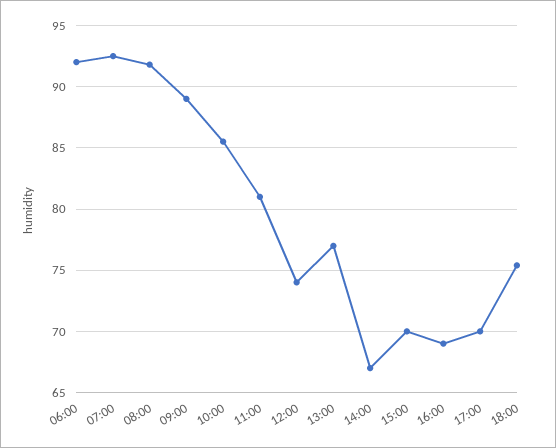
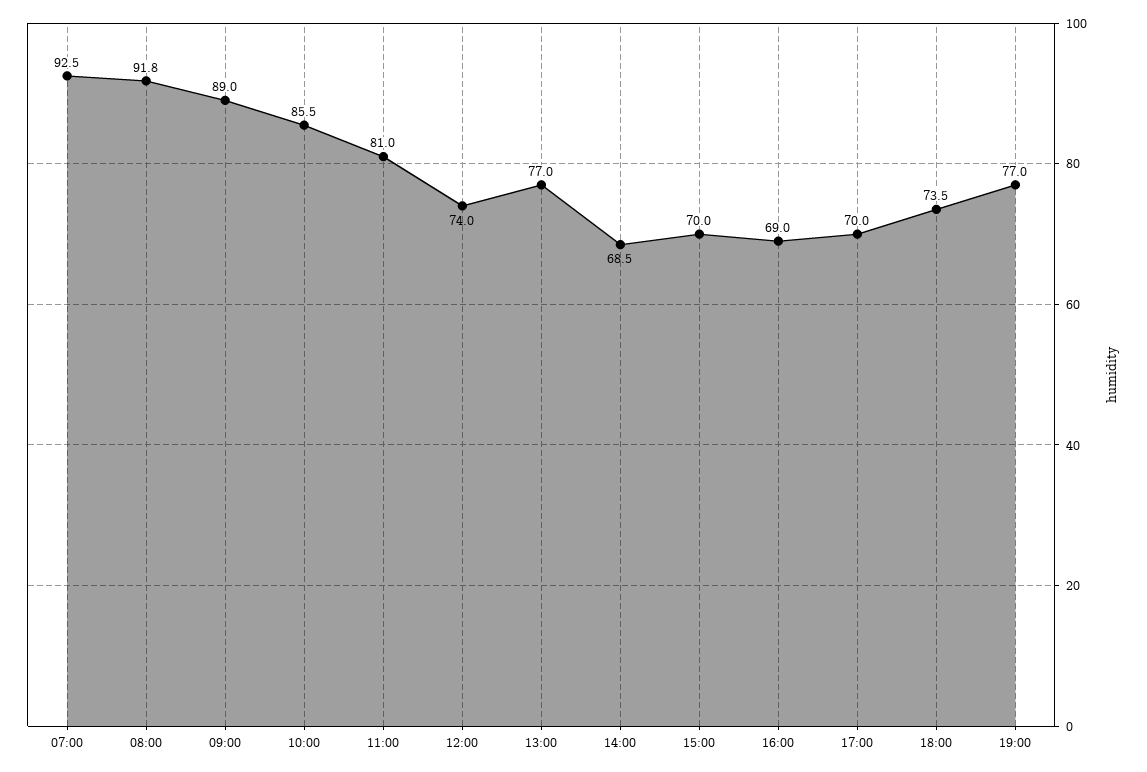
06:00: 92 -> none
14:00: 67 -> 68.5
18:00: 75.5 -> 73.5
19:00: none -> 77

